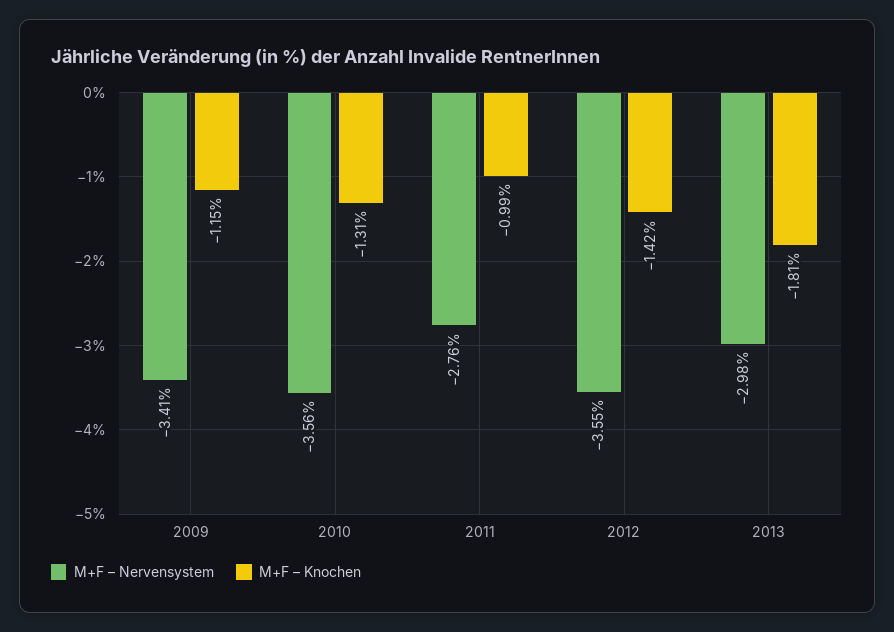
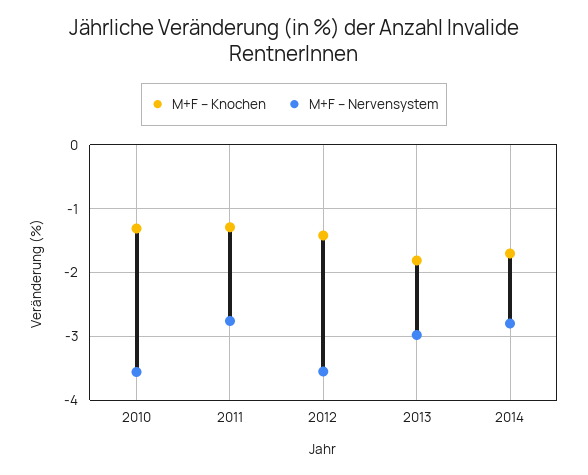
M+F – Nervensystem, 2009: -3.41 -> none
M+F – Knochen, 2009: -1.15 -> none
M+F – Knochen, 2011: -0.99 -> -1.3
M+F – Knochen, 2014: none -> -1.7
M+F – Nervensystem, 2014: none -> -2.8

